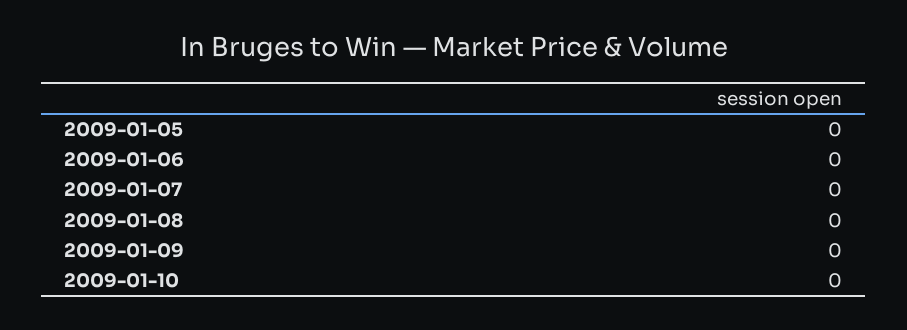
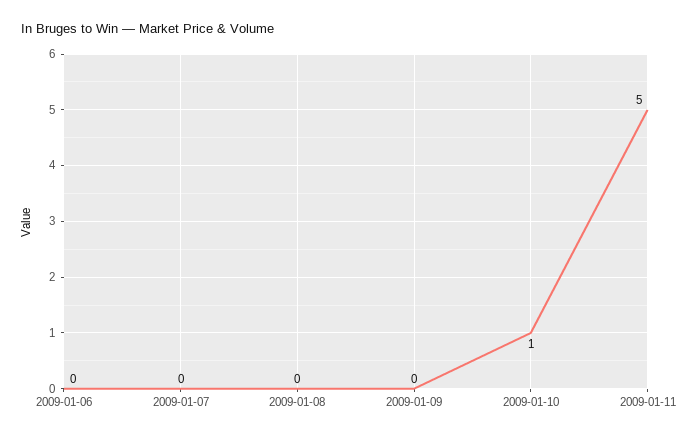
2009-01-05: 0 -> none
2009-01-10: 0 -> 1
2009-01-11: none -> 5

